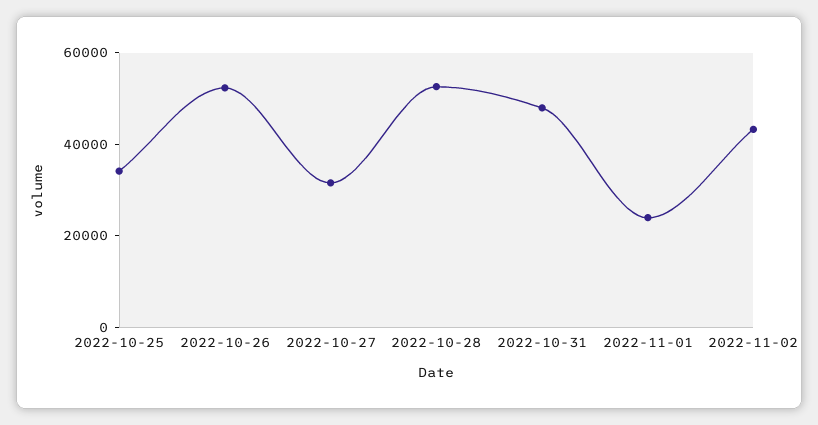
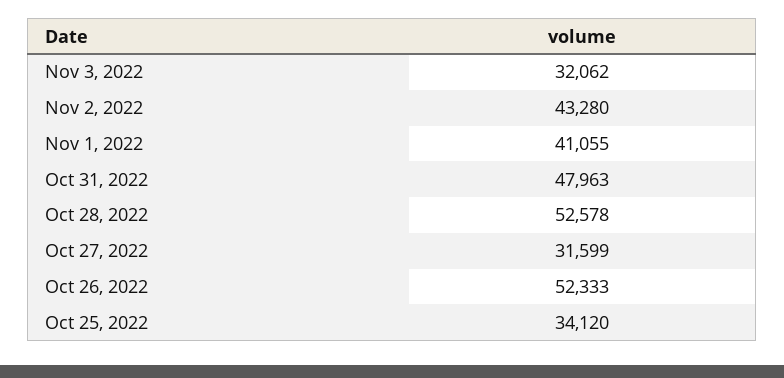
2022-11-01: 25000 -> 41055
Nov 3, 2022: none -> 32062

